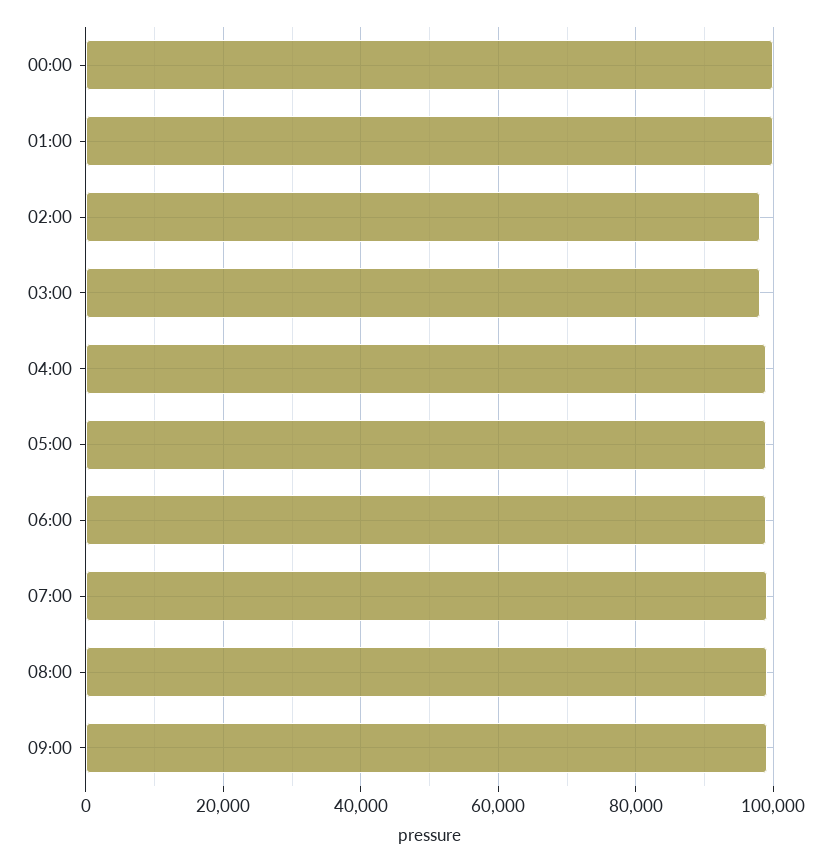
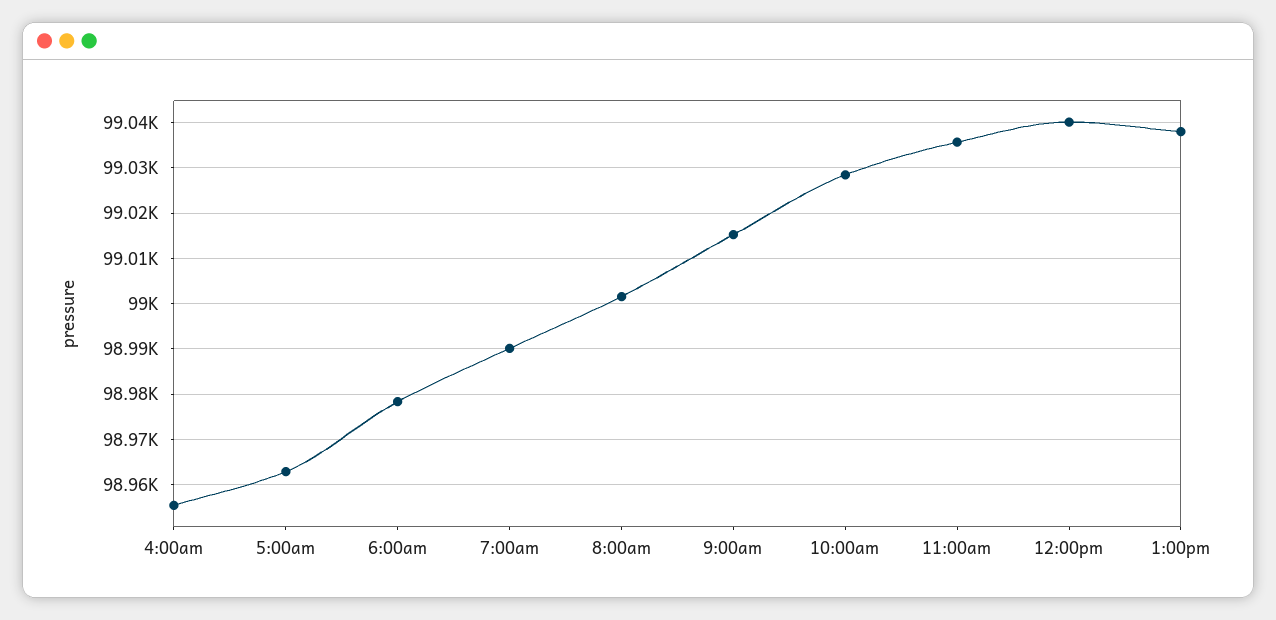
00:00: 100000 -> none
01:00: 100000 -> none
02:00: 98000 -> none
03:00: 98000 -> none
10:00am: none -> 99028
11:00am: none -> 99036
12:00pm: none -> 99040
1:00pm: none -> 99038

